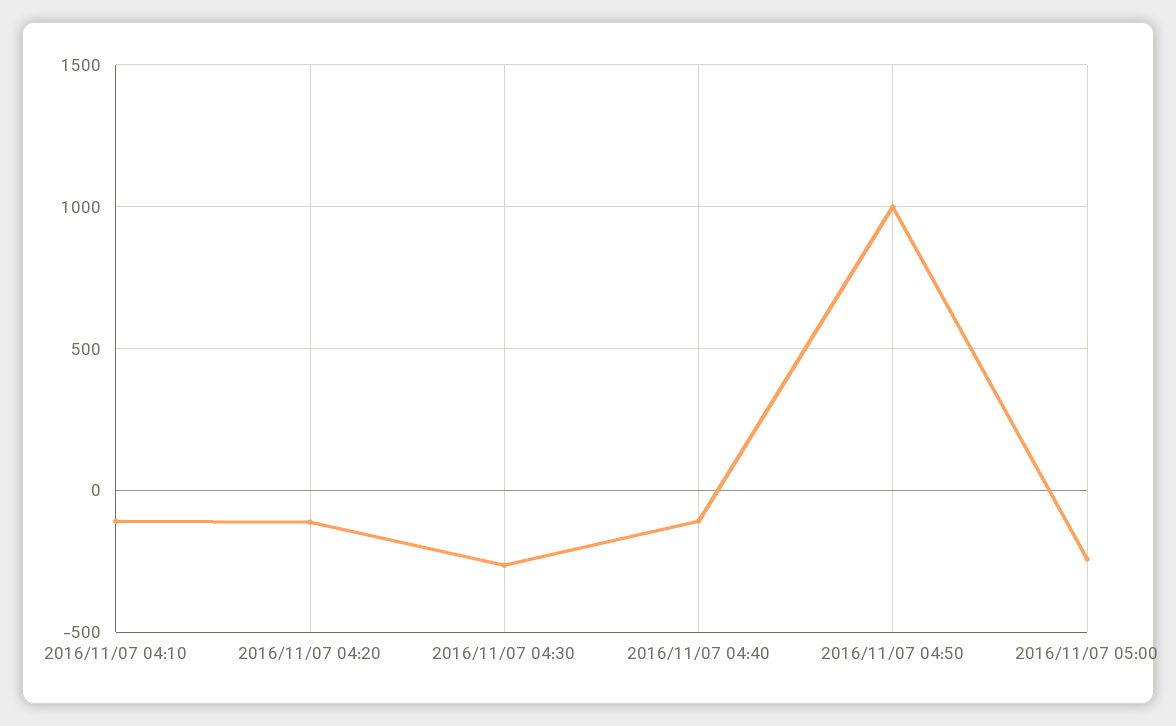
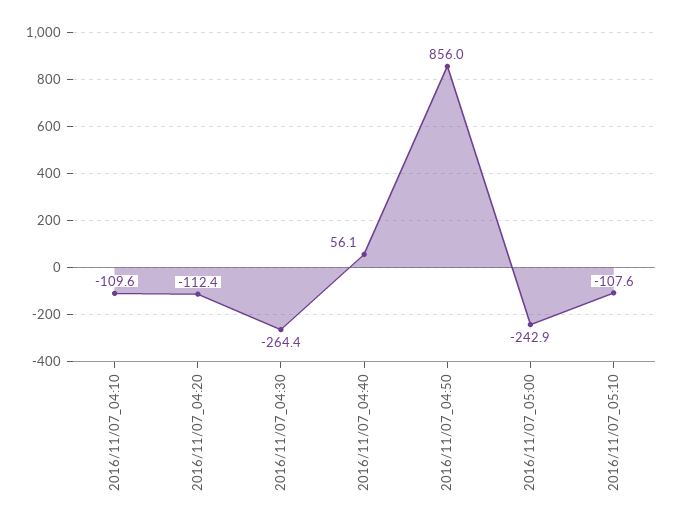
2016/11/07 04:40: -100 -> 56.1
2016/11/07 04:50: 1000 -> 856
2016/11/07_05:10: none -> -107.6

